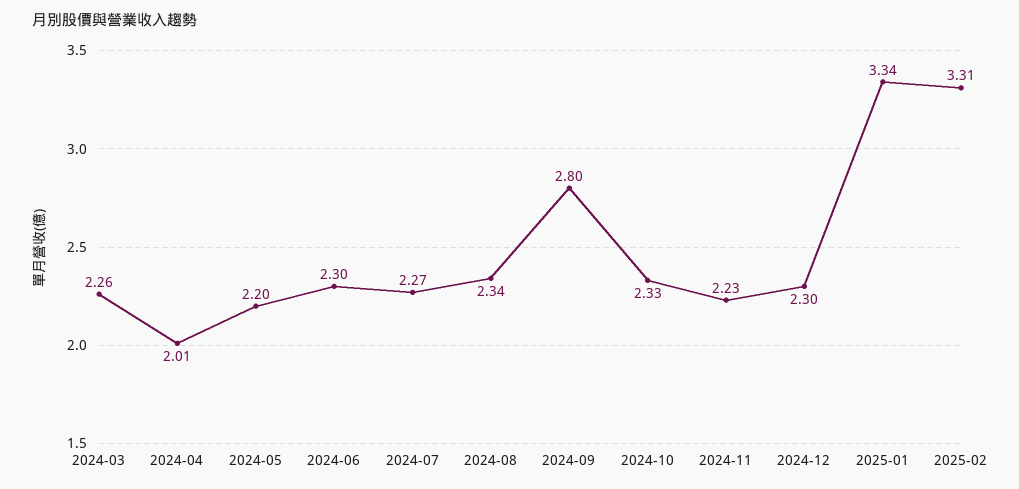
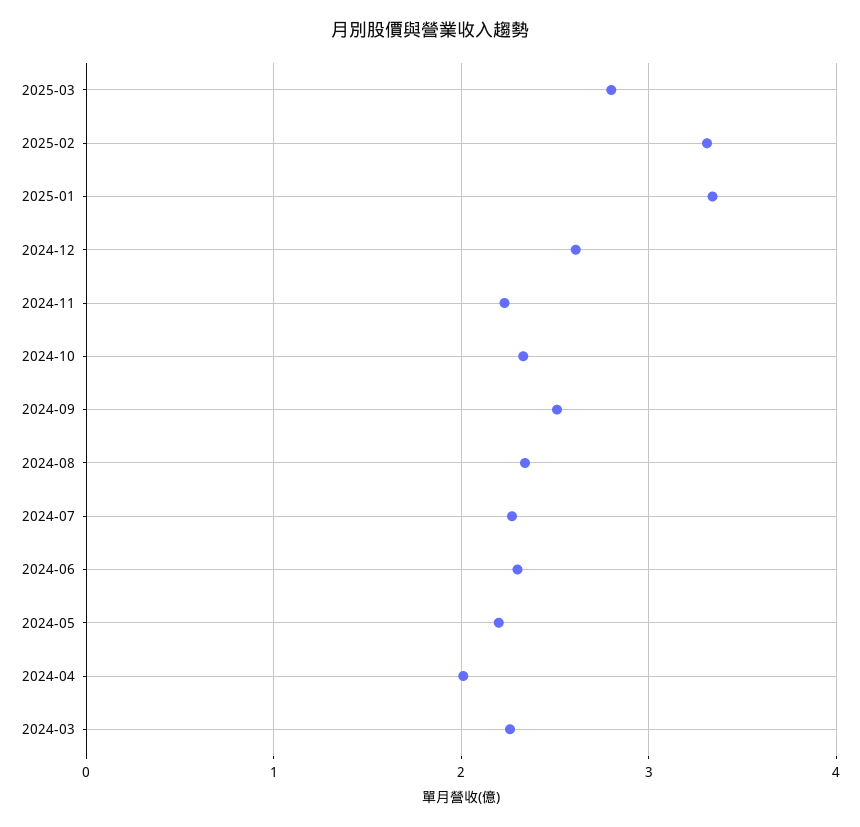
2024-09: 2.8 -> 2.5
2024-12: 2.3 -> 2.6
2025-03: none -> 2.8

